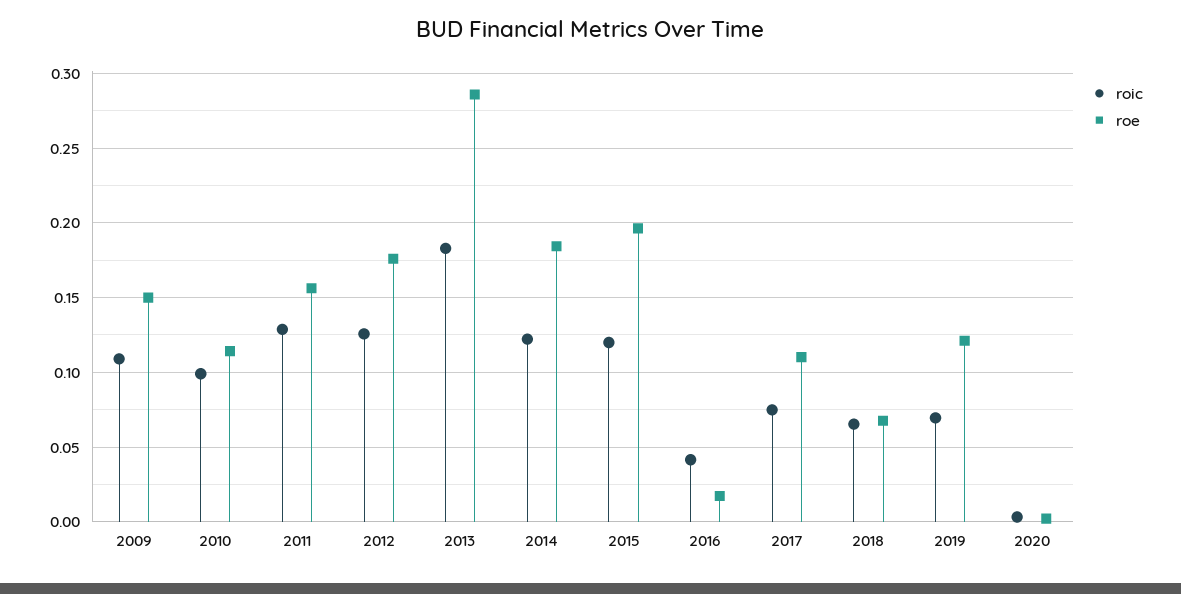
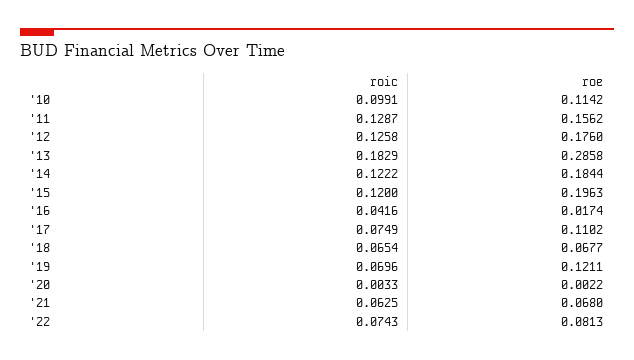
roic, 2009: 0.11 -> none
roe, 2009: 0.15 -> none
roic, '21: none -> 0.0625
roe, '21: none -> 0.068
roic, '22: none -> 0.0743
roe, '22: none -> 0.0813

